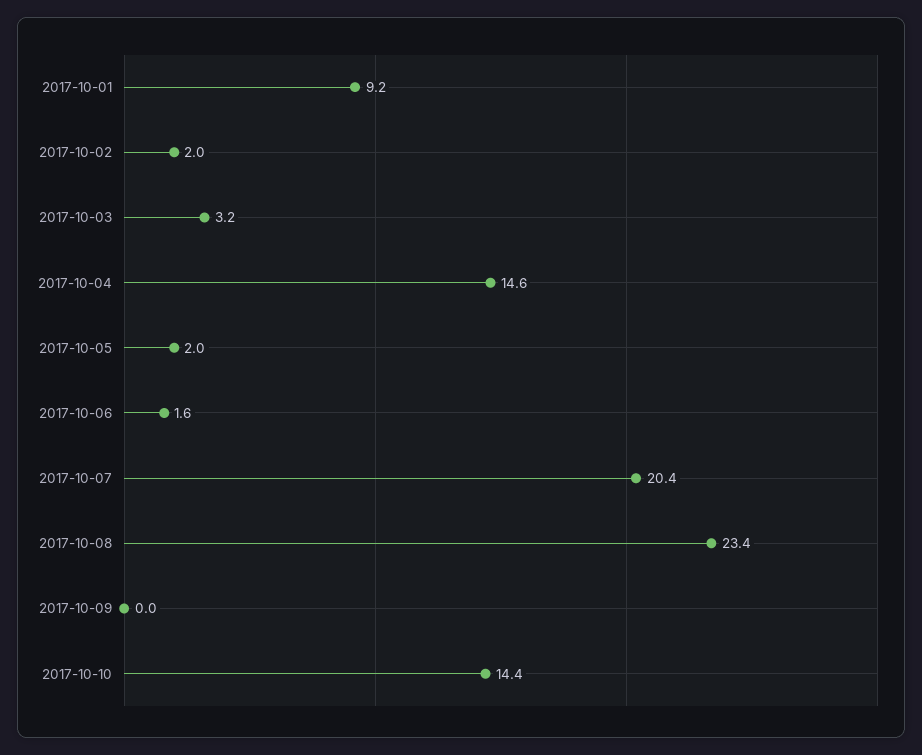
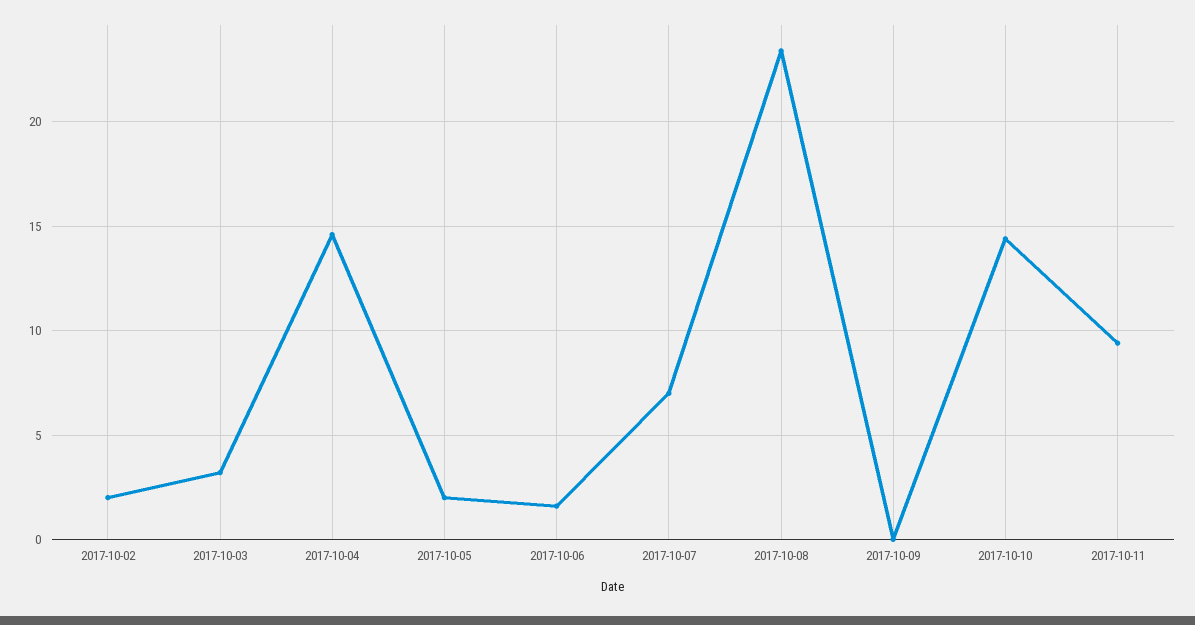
2017-10-01: 9.2 -> none
2017-10-07: 20.4 -> 7
2017-10-11: none -> 9.5

